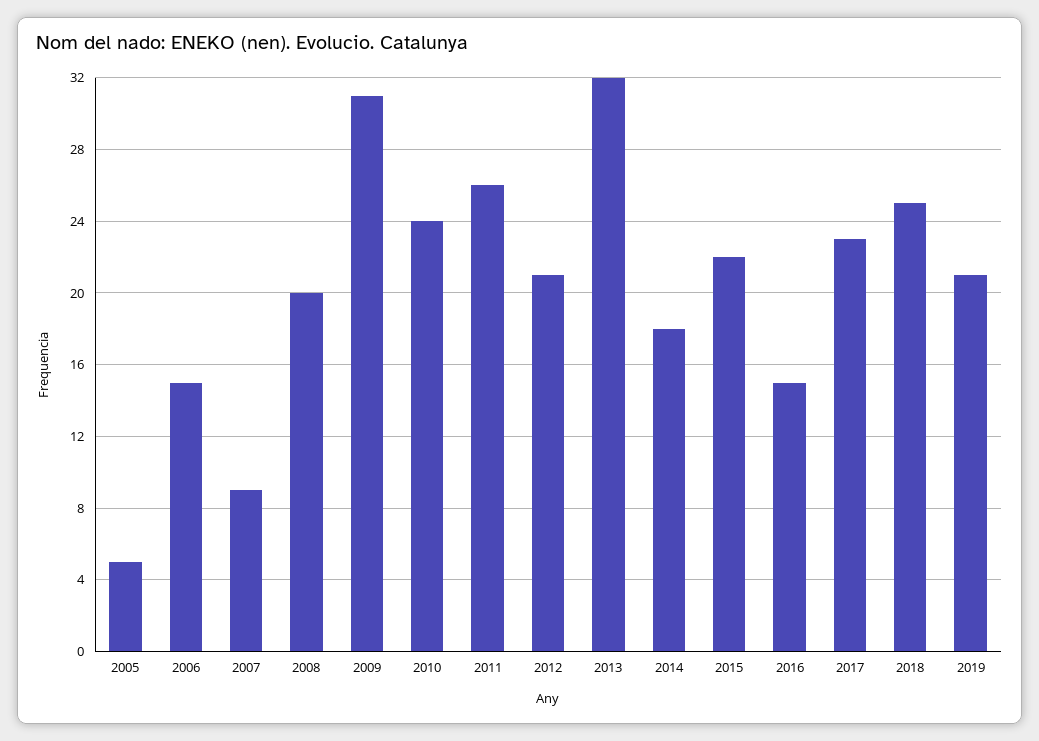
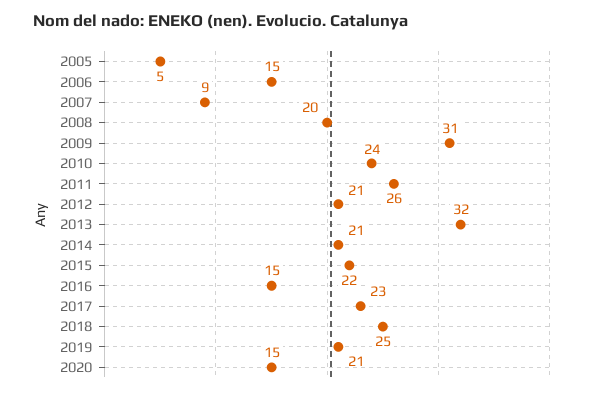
2014: 18 -> 21
2020: none -> 15

